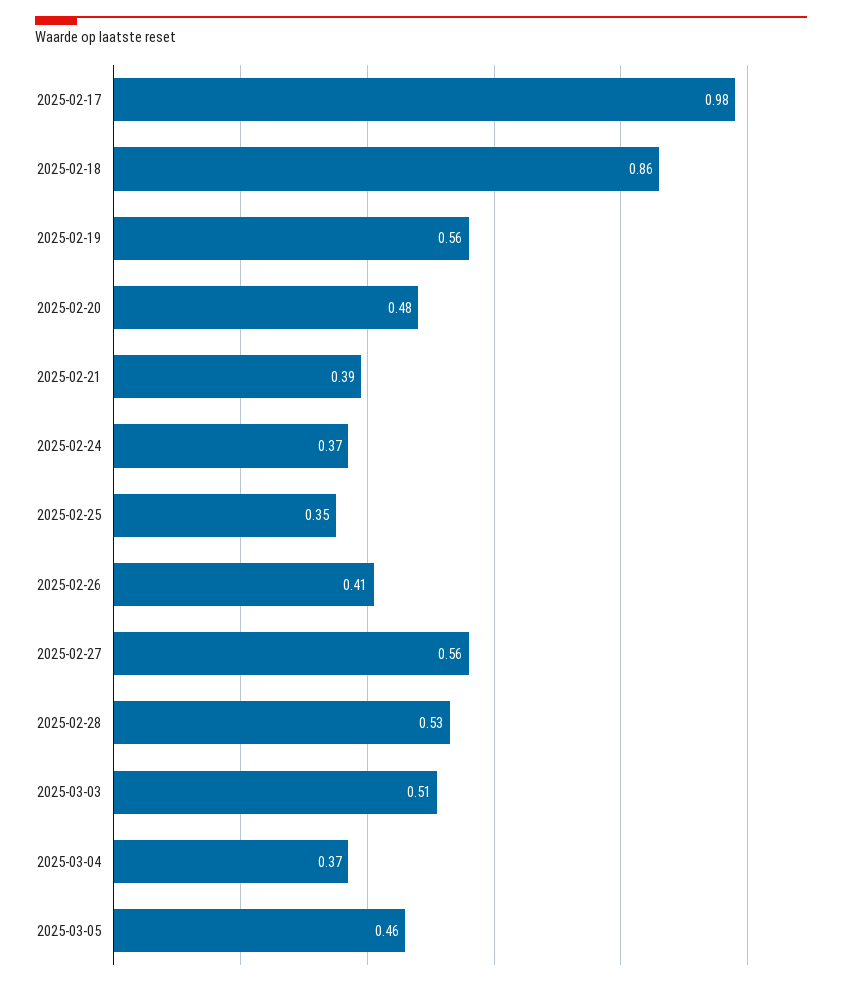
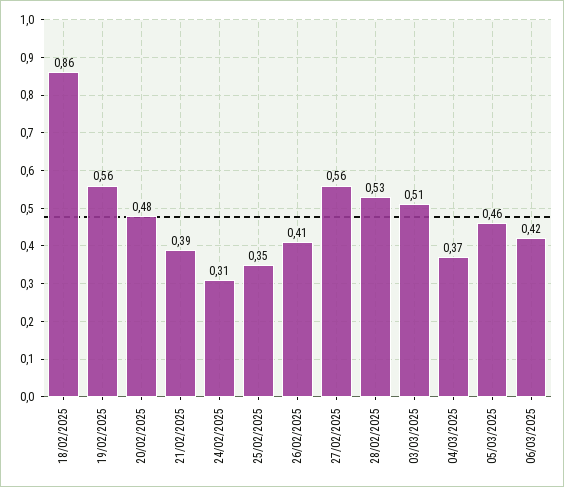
2025-02-17: 0.98 -> none
2025-02-24: 0.37 -> 0.31
06/03/2025: none -> 0.42

